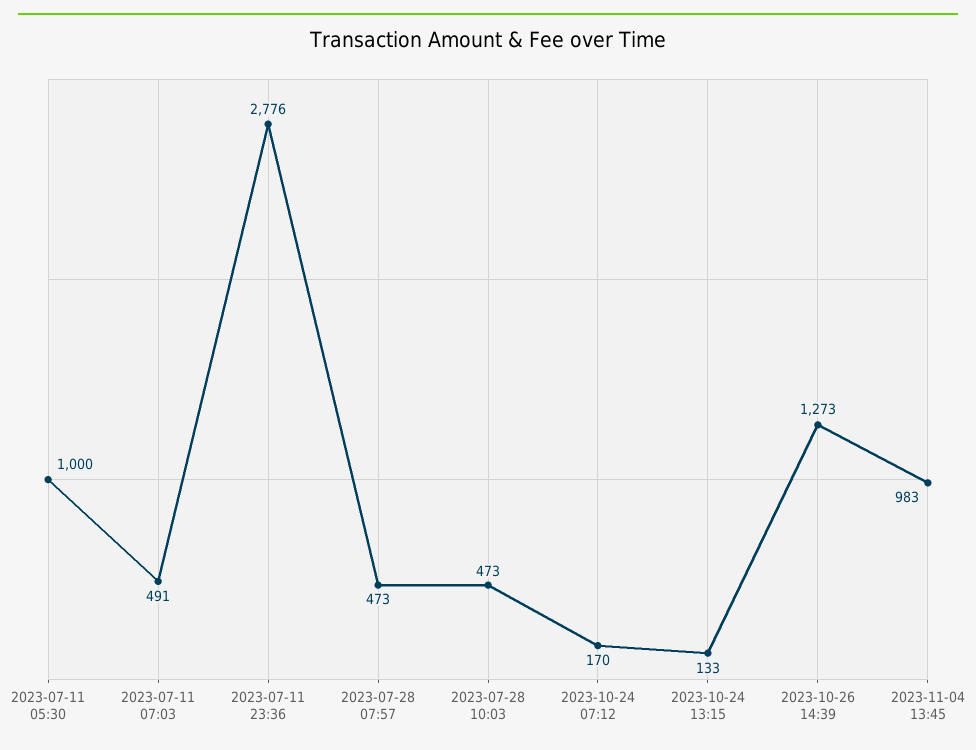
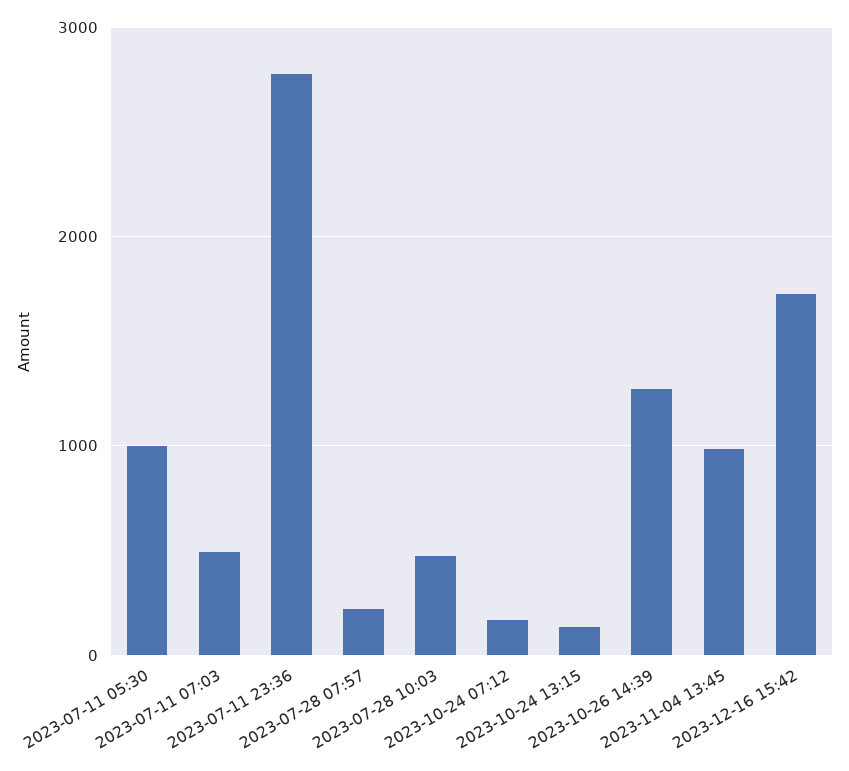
2023-07-28 07:57: 473 -> 200
2023-12-16 15:42: none -> 1700

